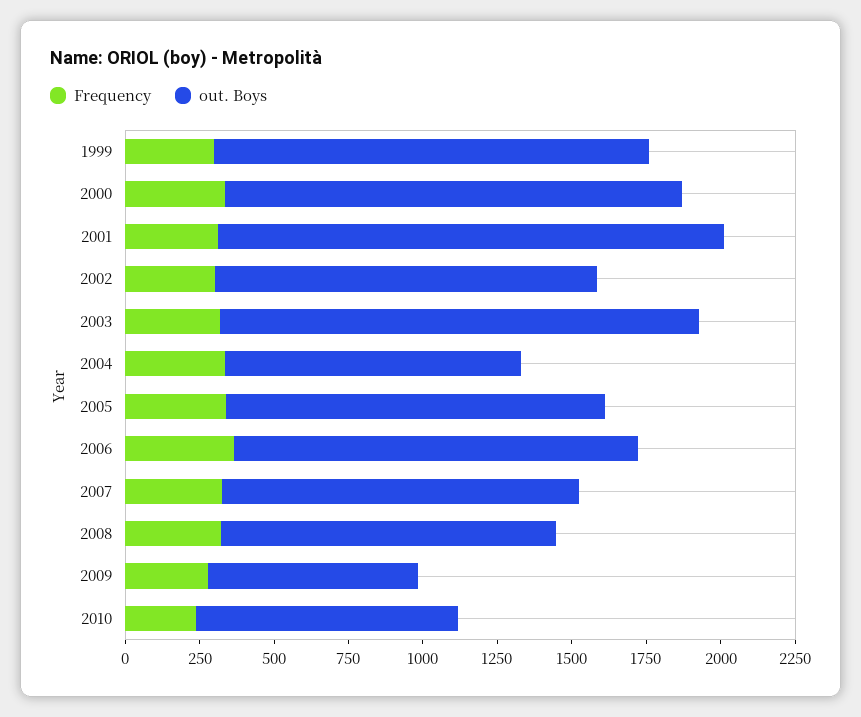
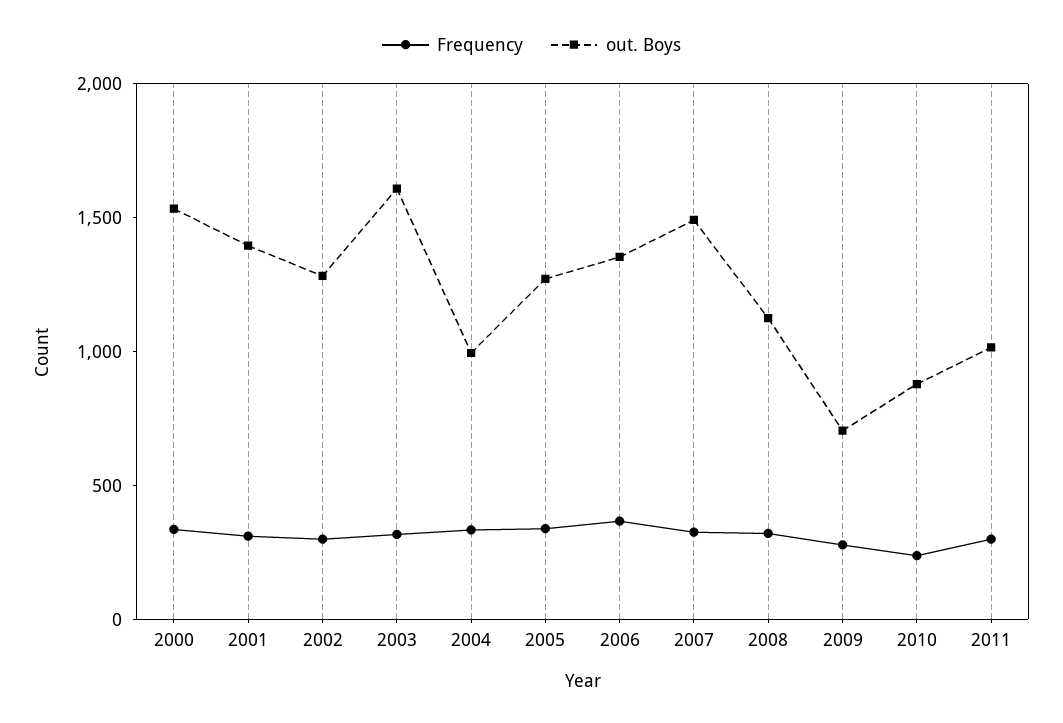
Frequency, 1999: 300 -> none
out. Boys, 1999: 1450 -> none
out. Boys, 2001: 1700 -> 1400
out. Boys, 2007: 1200 -> 1500
Frequency, 2011: none -> 300
out. Boys, 2011: none -> 1000

